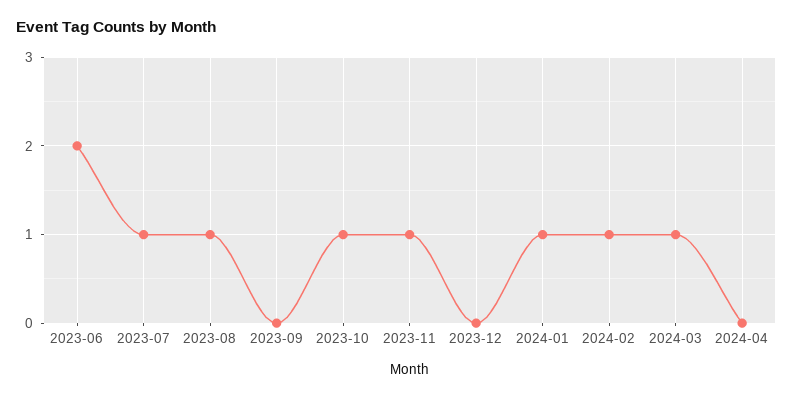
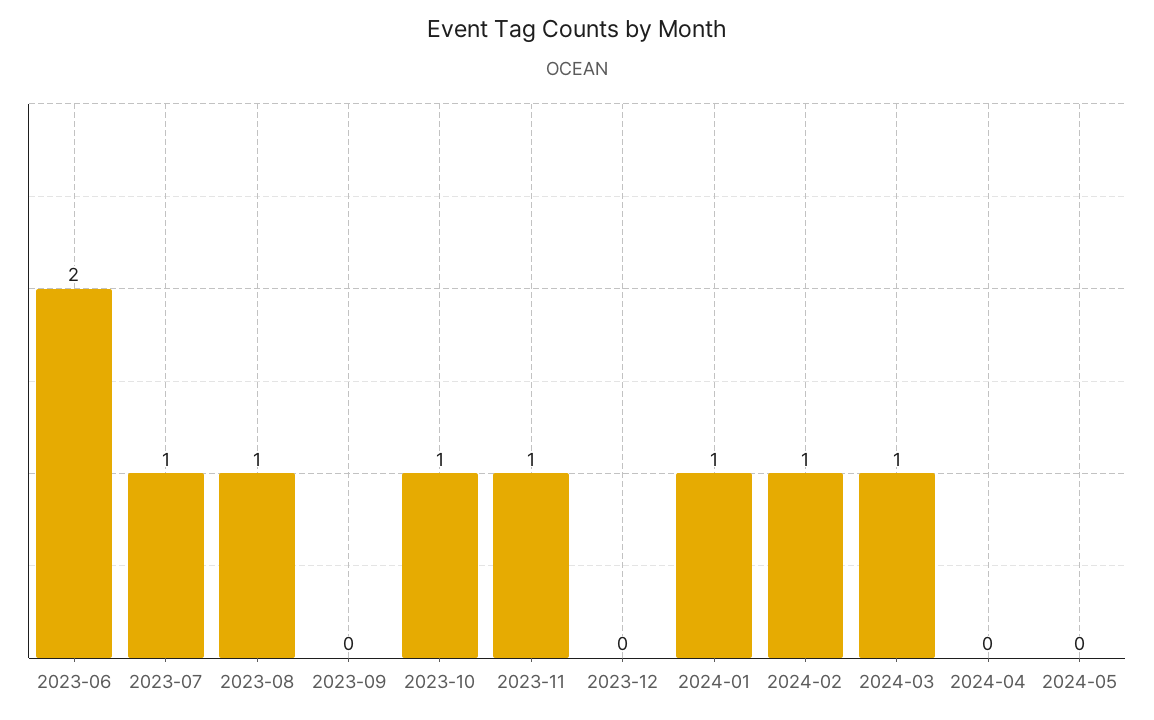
2024-05: none -> 0

